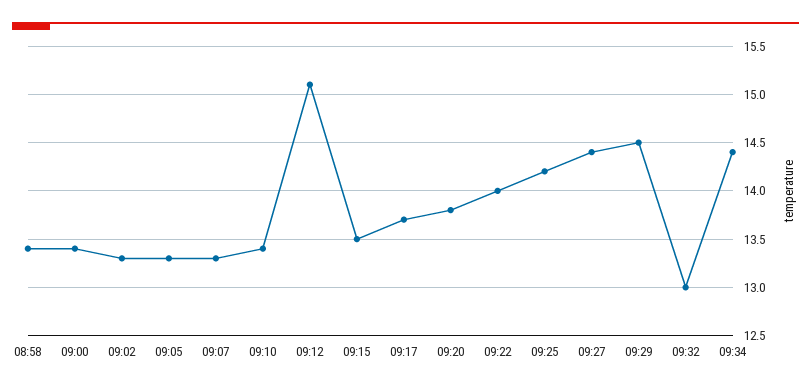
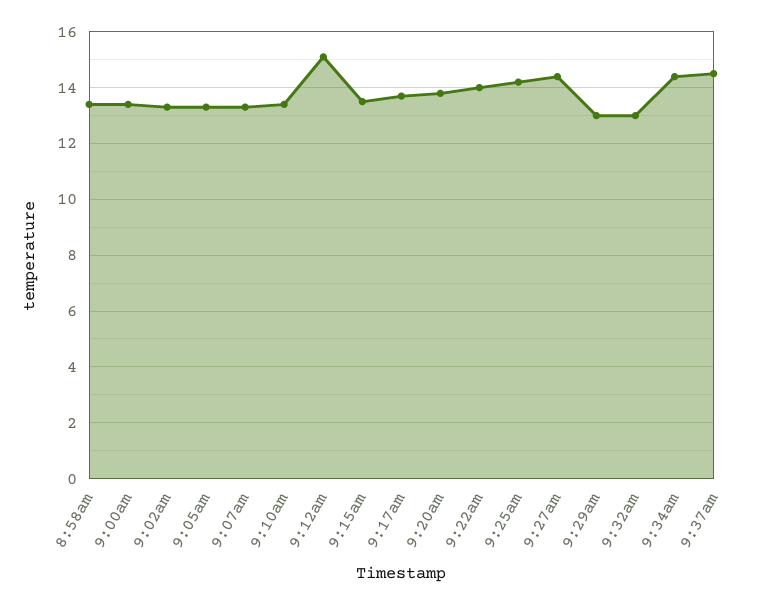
09:29: 14.5 -> 13
9:37am: none -> 14.5

